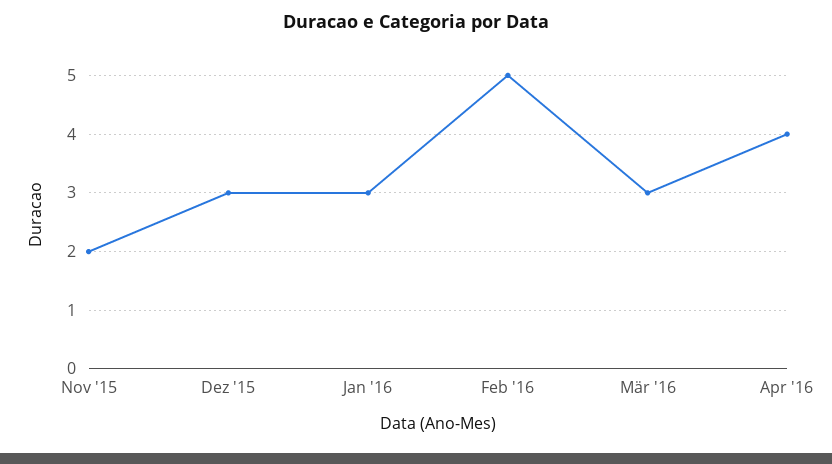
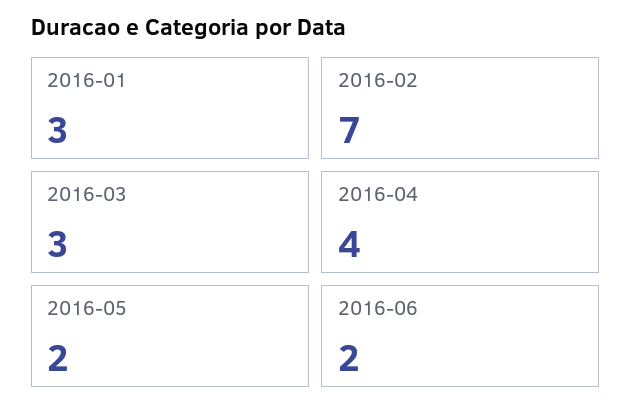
Nov '15: 2 -> none
Dez '15: 3 -> none
Feb '16: 5 -> 7
2016-05: none -> 2
2016-06: none -> 2

